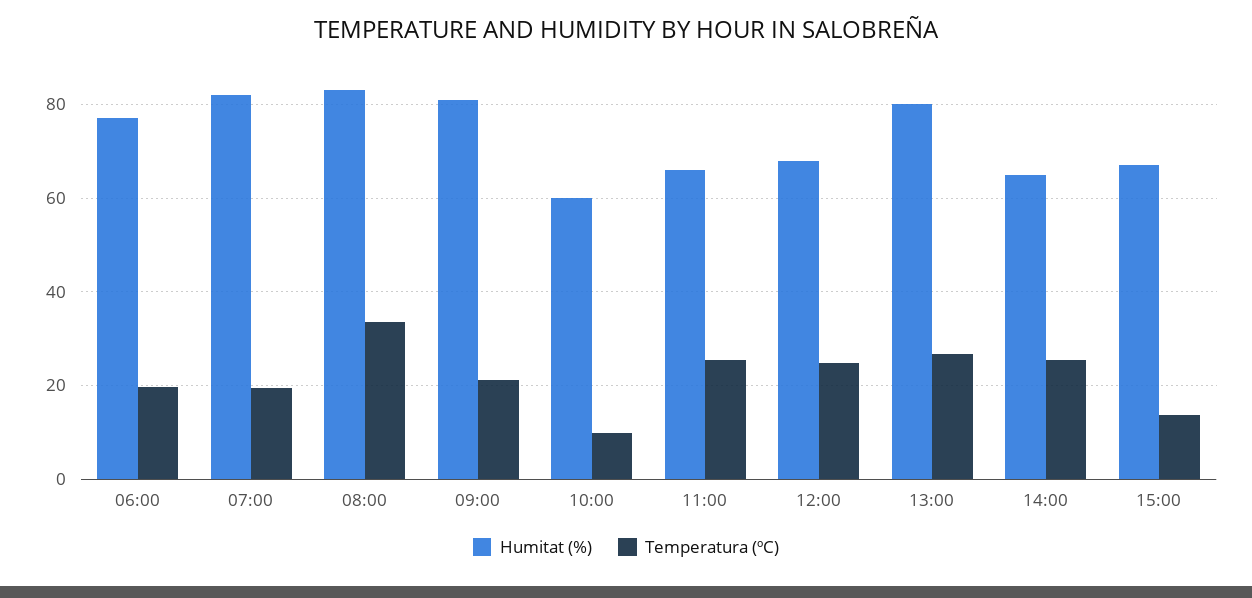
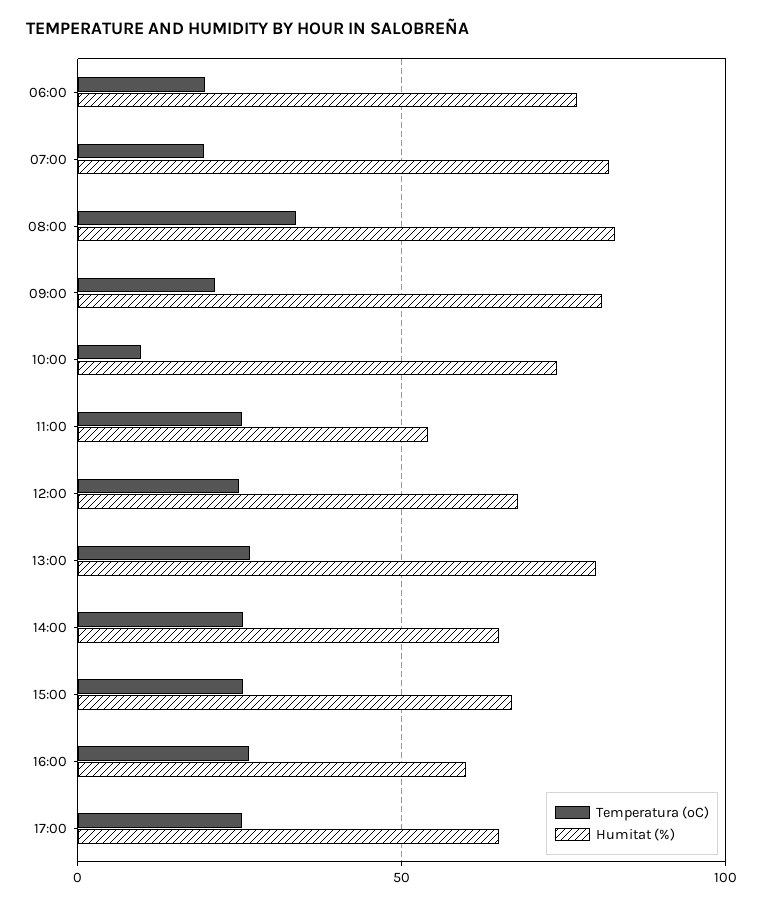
Humitat (%), 10:00: 60 -> 75
Humitat (%), 11:00: 66 -> 55
Temperatura (ºC), 15:00: 14 -> 25
Temperatura (ºC), 16:00: none -> 25
Humitat (%), 16:00: none -> 60
Temperatura (ºC), 17:00: none -> 25
Humitat (%), 17:00: none -> 65

